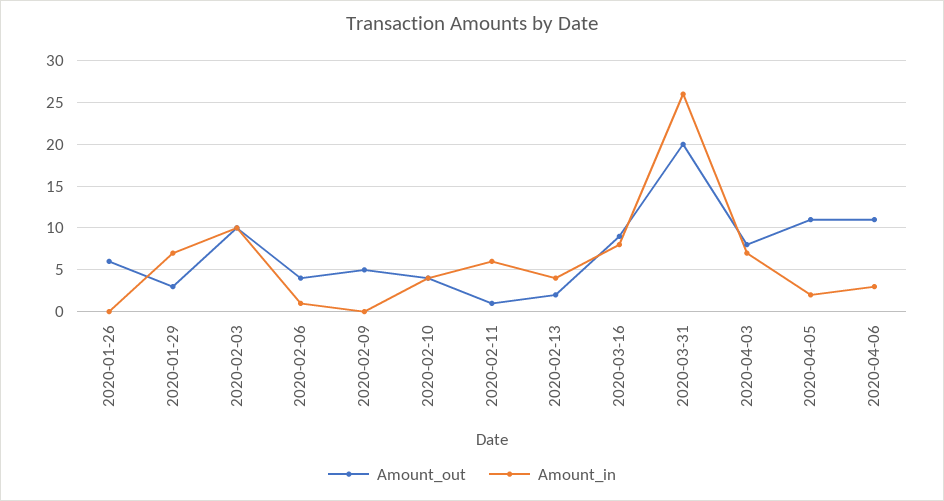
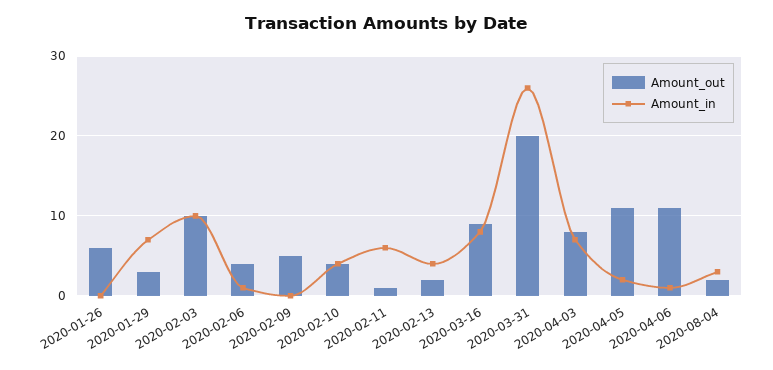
Amount_in, 2020-04-06: 3 -> 1
Amount_out, 2020-08-04: none -> 2
Amount_in, 2020-08-04: none -> 3

